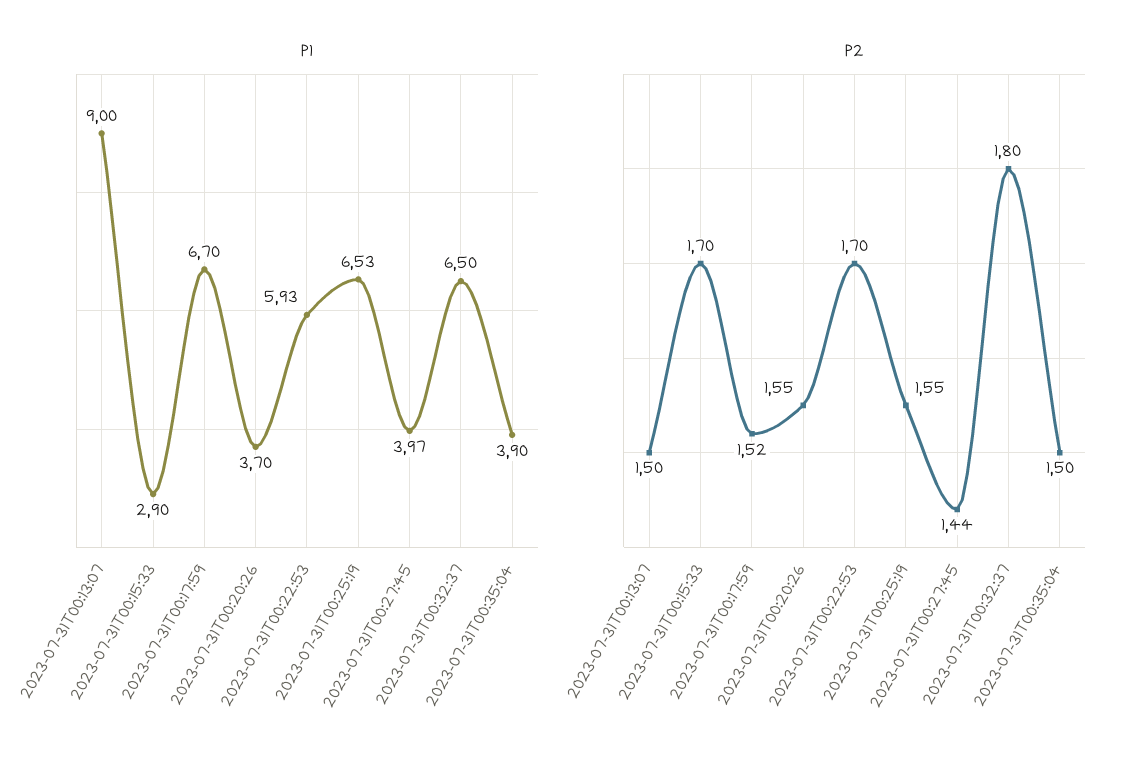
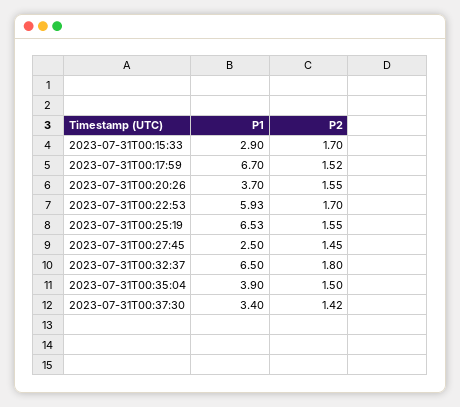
P1, 2023-07-31T00:13:07: 9 -> none
P1, 2023-07-31T00:27:45: 3.97 -> 2.5
P2, 2023-07-31T00:13:07: 1.5 -> none
P2, 2023-07-31T00:27:45: 1.44 -> 1.45
P1, 2023-07-31T00:37:30: none -> 3.4
P2, 2023-07-31T00:37:30: none -> 1.42

